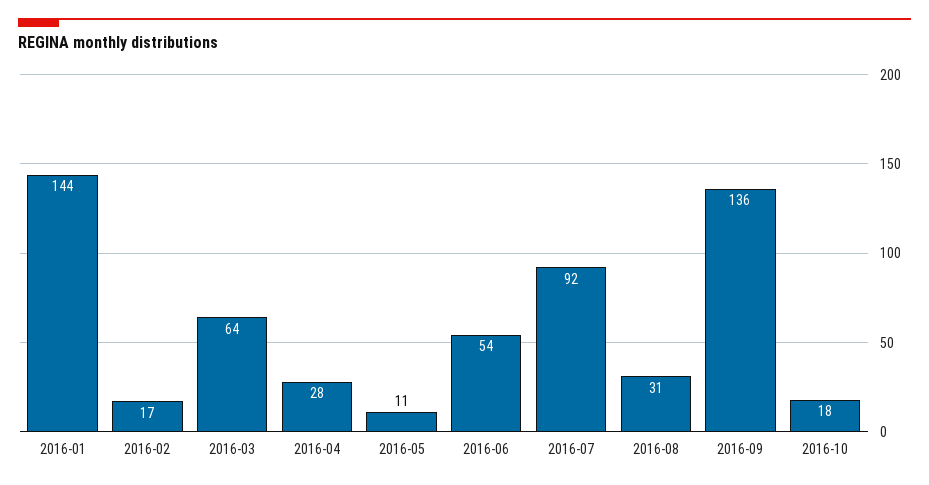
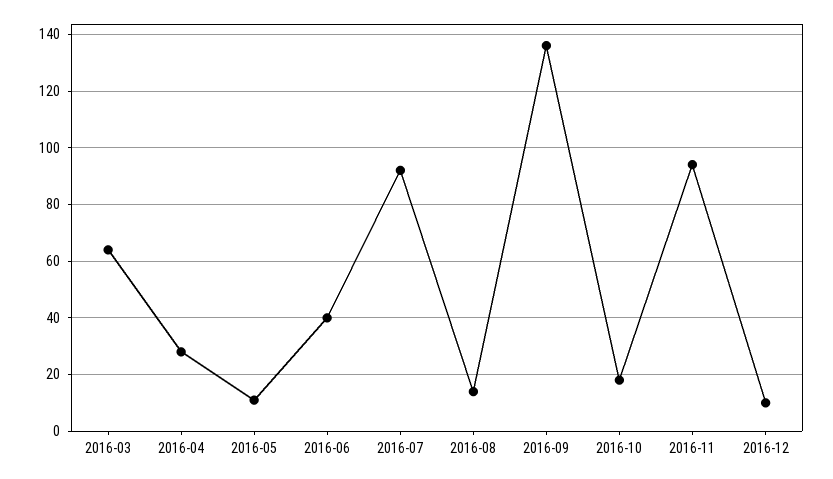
2016-01: 144 -> none
2016-02: 17 -> none
2016-06: 54 -> 40
2016-08: 31 -> 15
2016-11: none -> 95
2016-12: none -> 10

